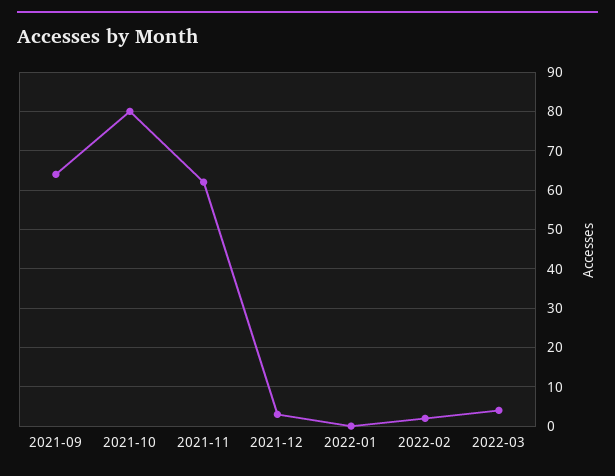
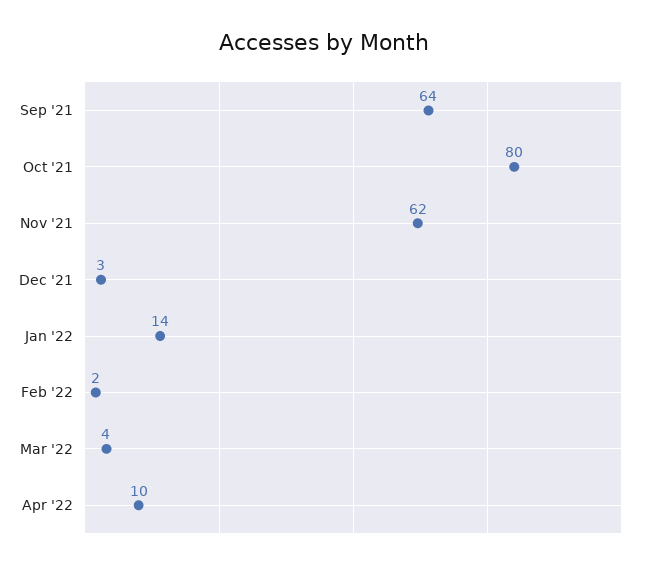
2022-01: 0 -> 14
Apr '22: none -> 10

